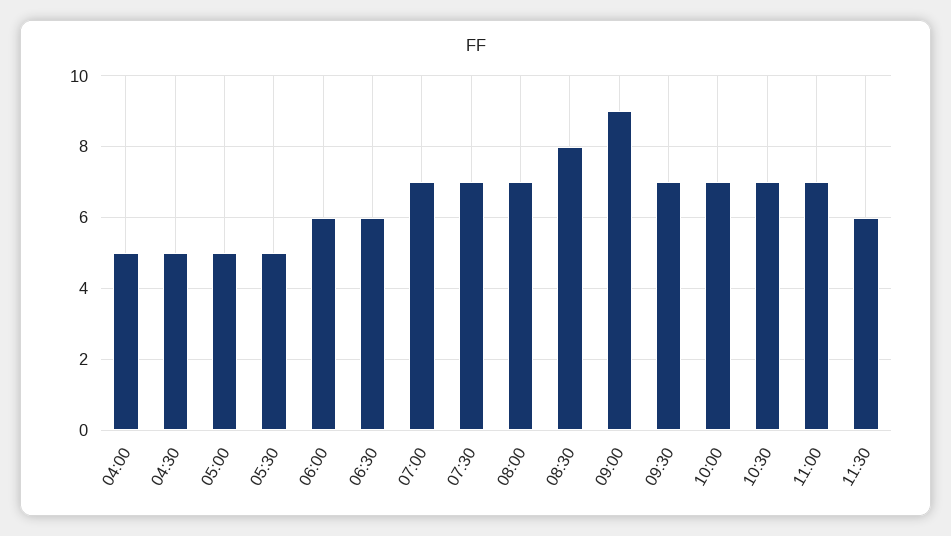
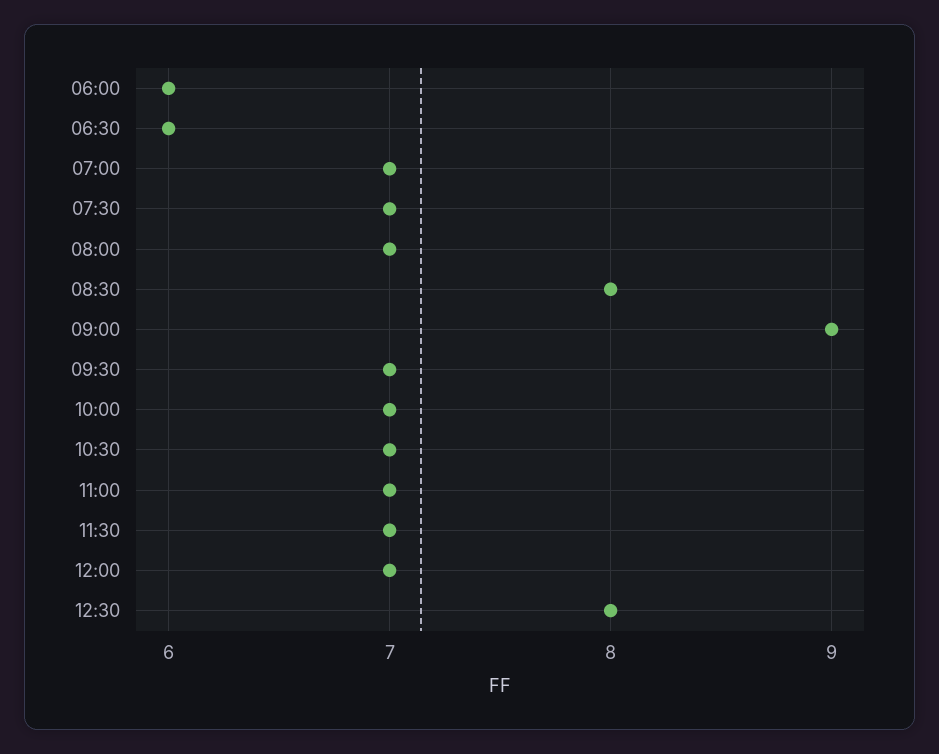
04:00: 5 -> none
04:30: 5 -> none
05:00: 5 -> none
05:30: 5 -> none
11:30: 6 -> 7
12:00: none -> 7
12:30: none -> 8

